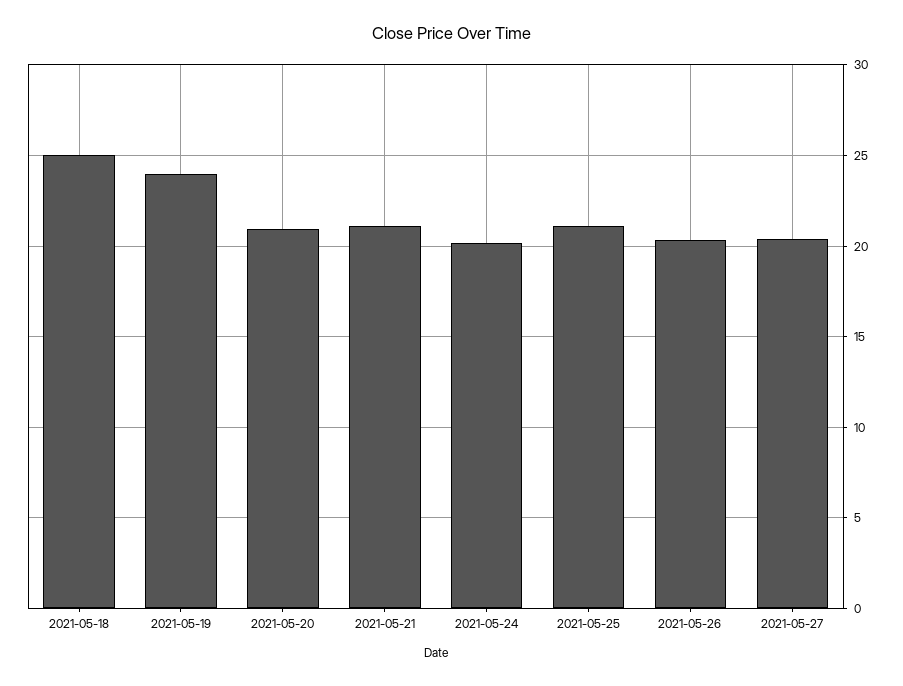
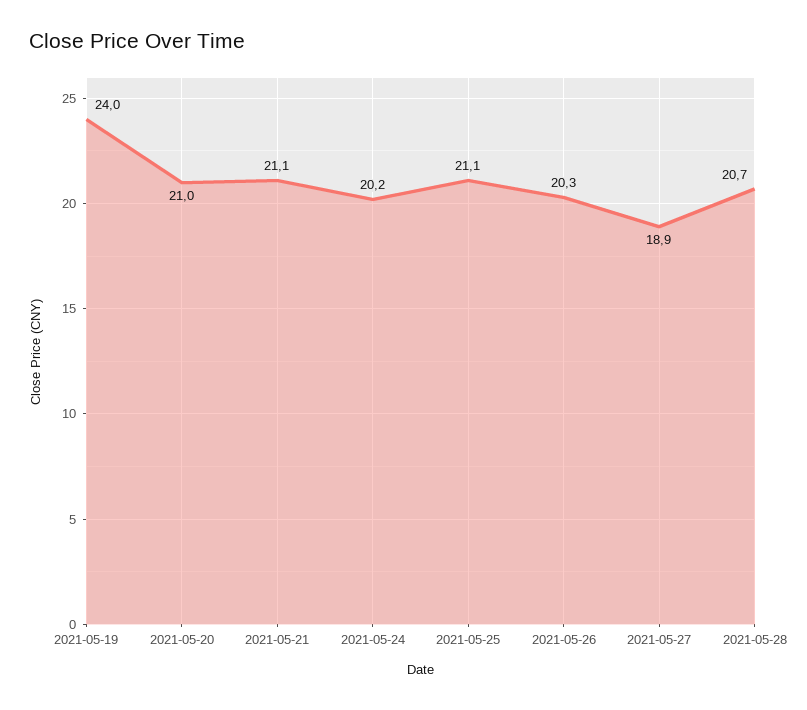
2021-05-18: 25 -> none
2021-05-27: 20.5 -> 18.9
2021-05-28: none -> 20.7

